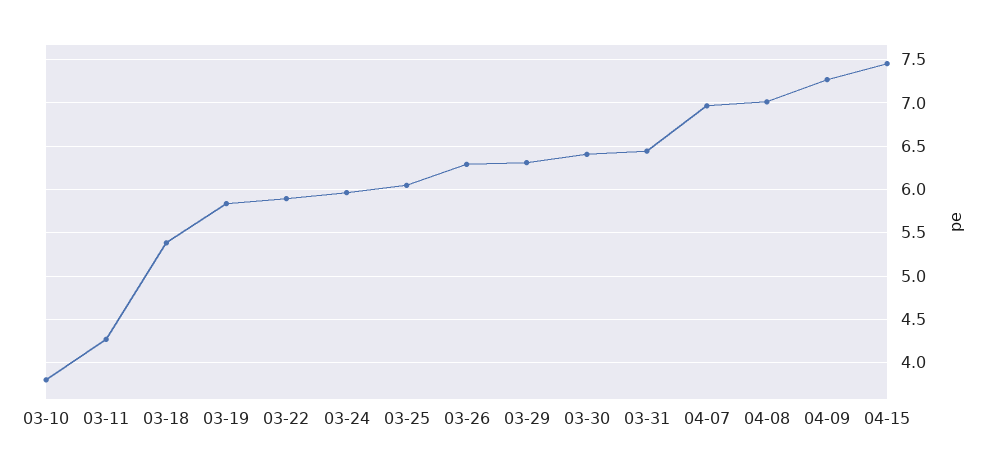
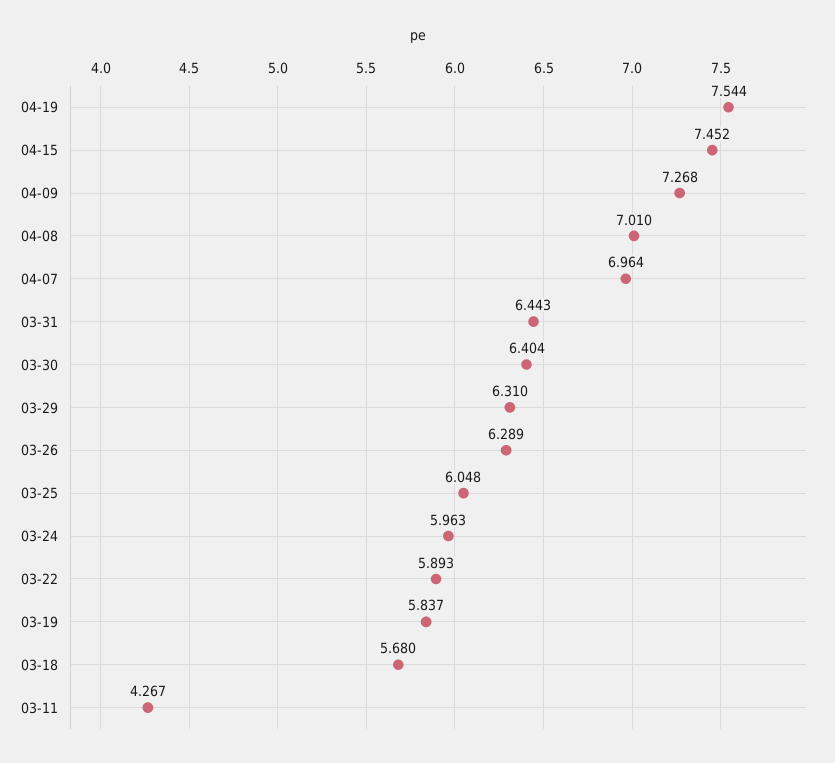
03-10: 3.8 -> none
03-18: 5.4 -> 5.68
04-19: none -> 7.544

